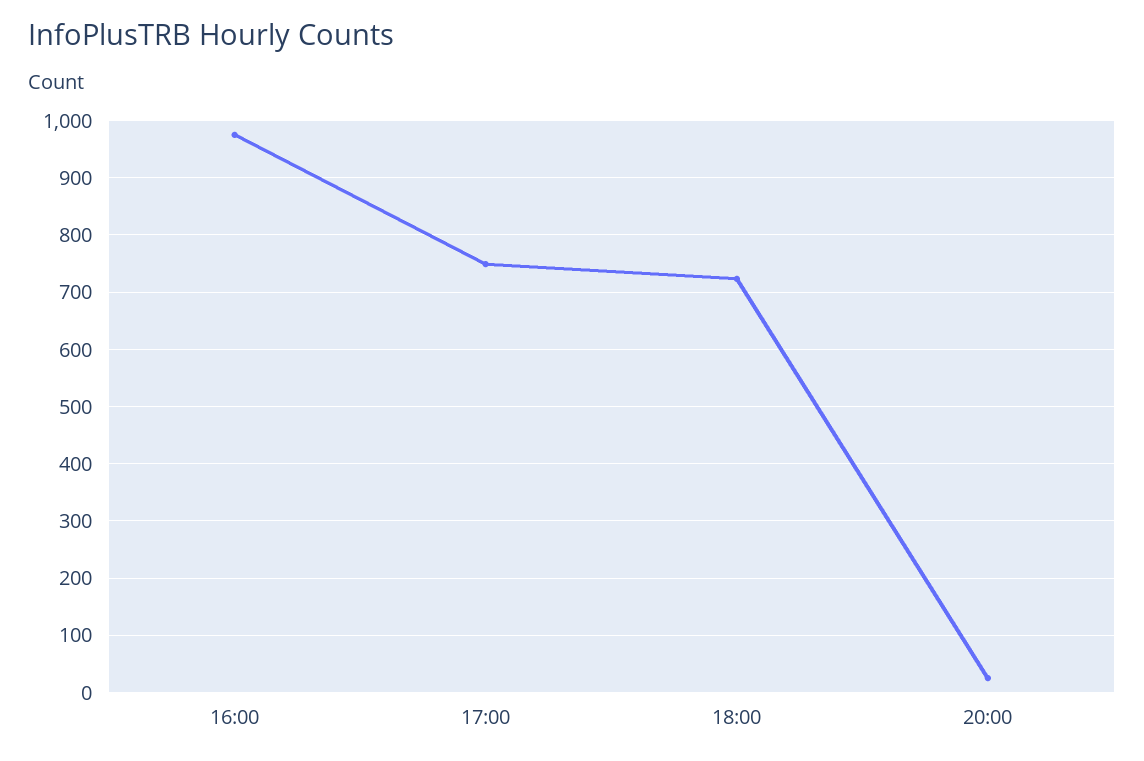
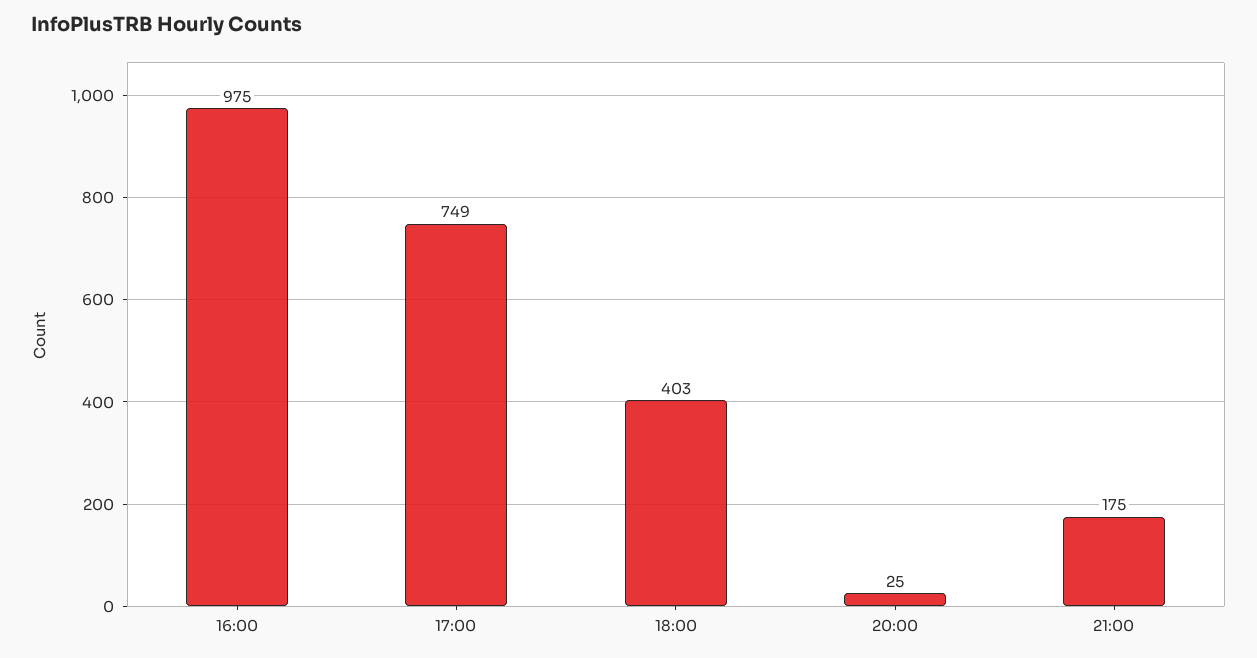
18:00: 720 -> 403
21:00: none -> 175

